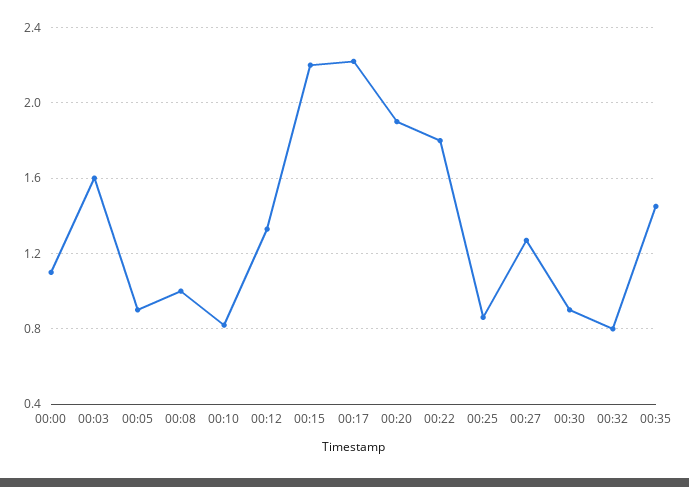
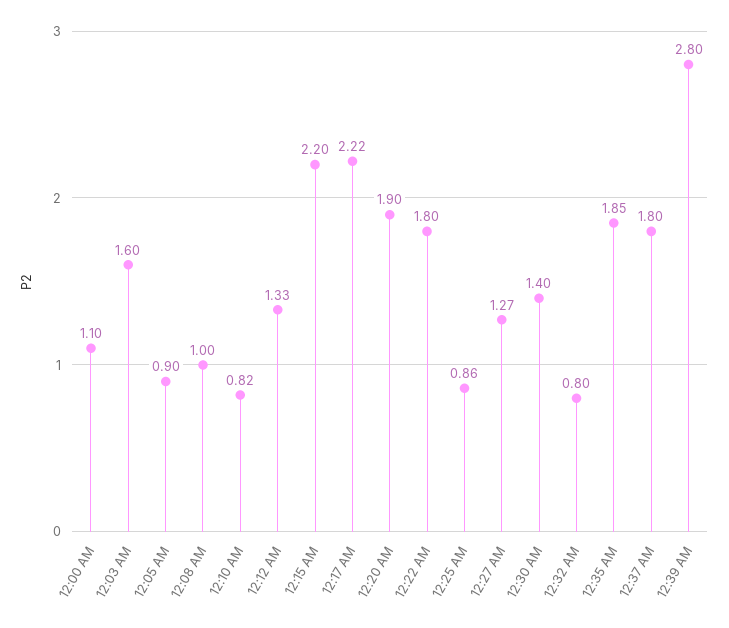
00:30: 0.9 -> 1.4
00:35: 1.45 -> 1.85
12:37 AM: none -> 1.8
12:39 AM: none -> 2.8

